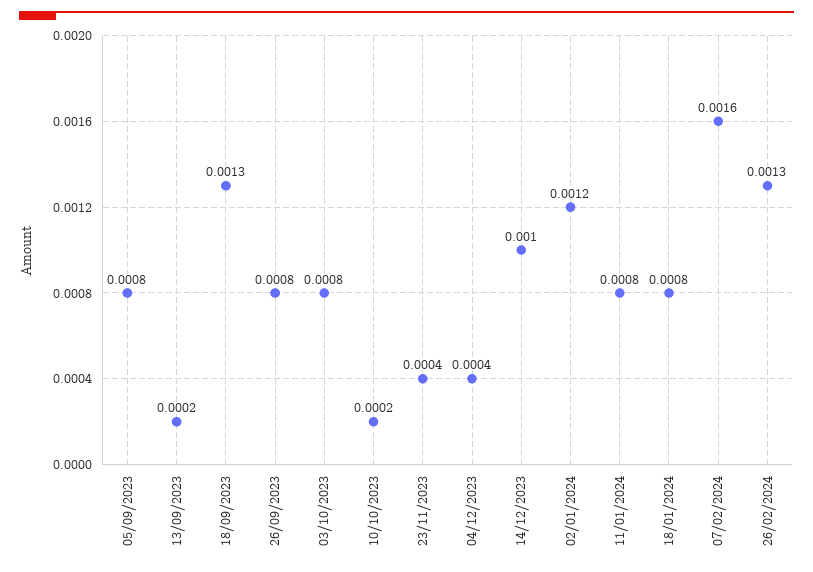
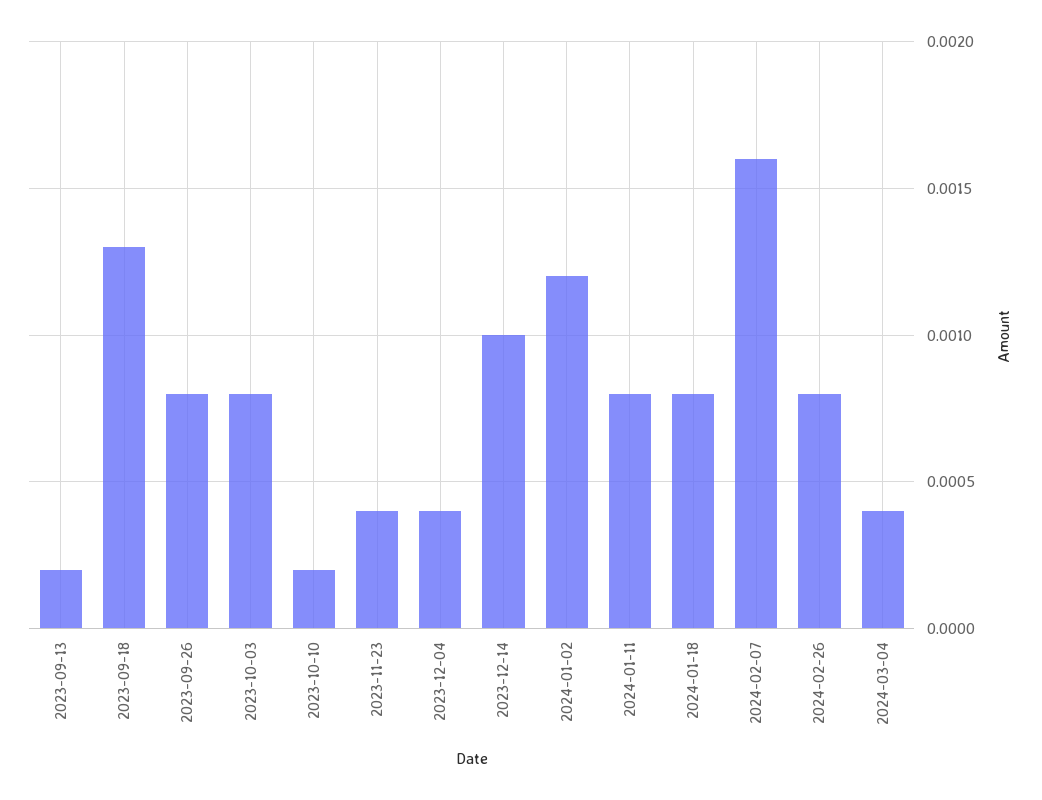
05/09/2023: 0.0008 -> none
26/02/2024: 0.0013 -> 0.0008
2024-03-04: none -> 0.0004

